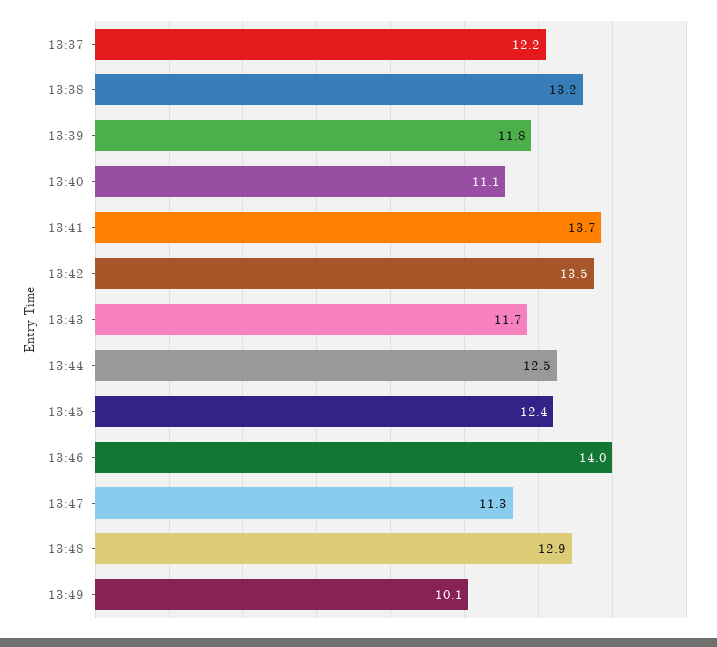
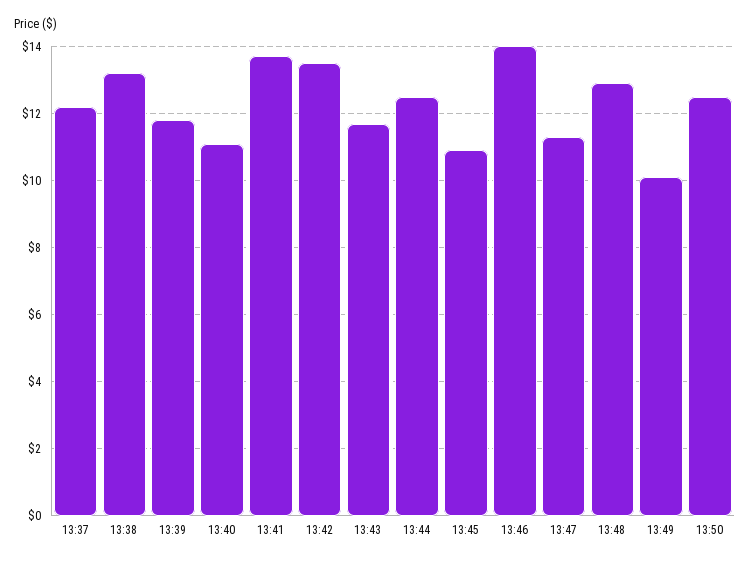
13:45: 12.4 -> 11
13:50: none -> 12.5

